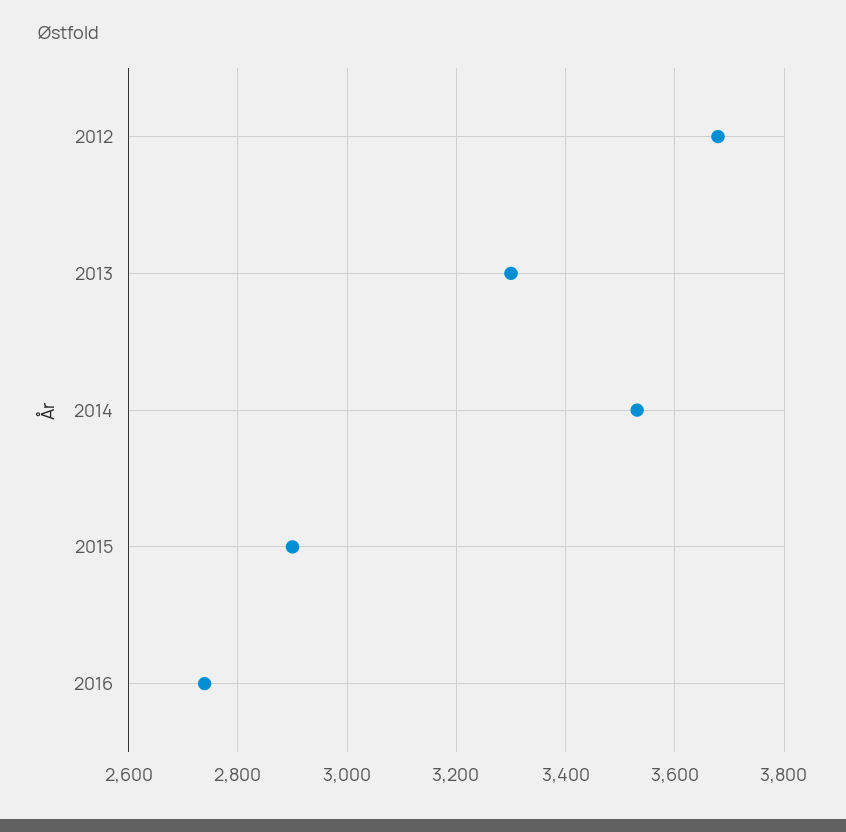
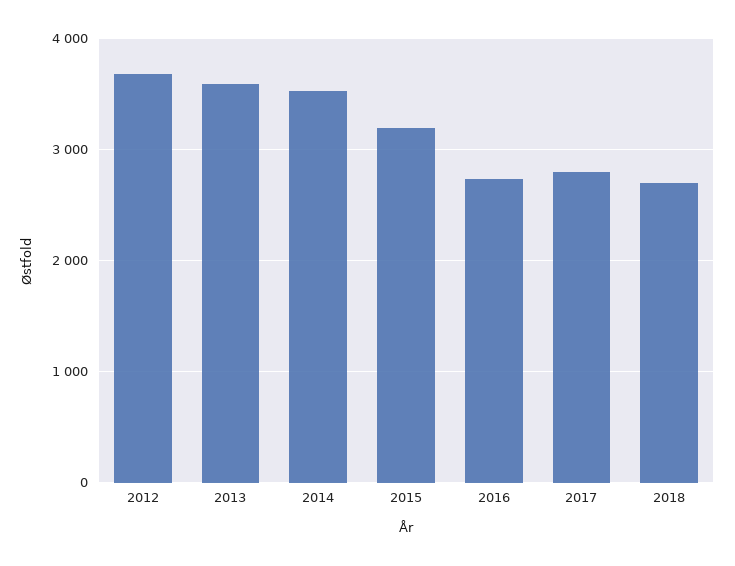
2013: 3300 -> 3600
2015: 2900 -> 3200
2017: none -> 2800
2018: none -> 2700

